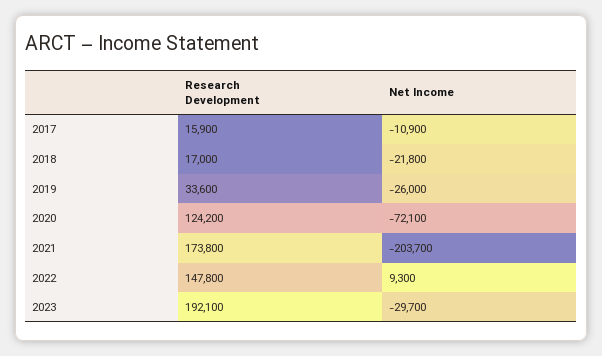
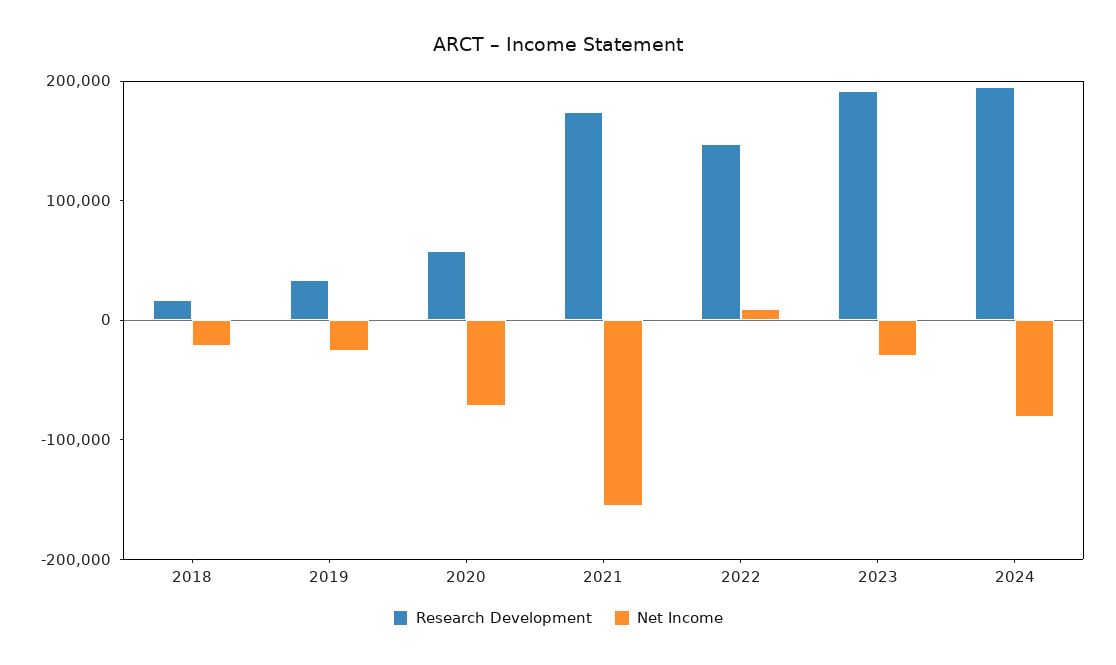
Research Development, 2017: 15900 -> none
Net Income, 2017: -10900 -> none
Research Development, 2020: 124200 -> 60000
Net Income, 2021: -203700 -> -160000
Research Development, 2024: none -> 200000
Net Income, 2024: none -> -80000

